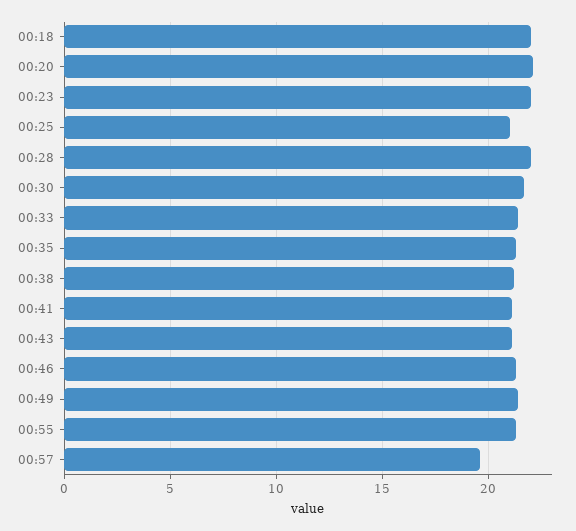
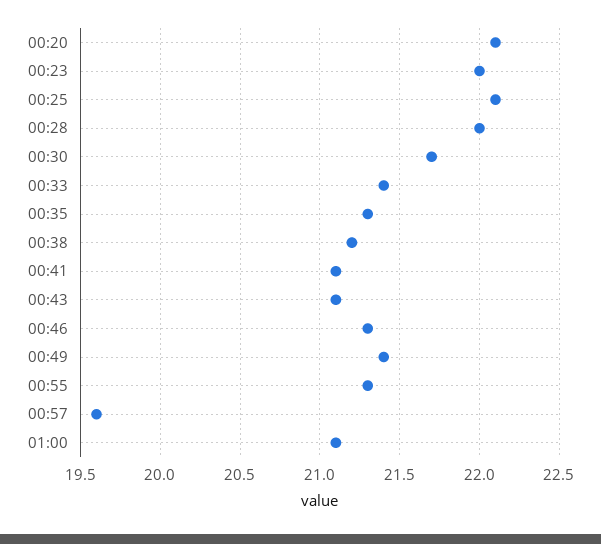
00:18: 22 -> none
00:25: 21 -> 22.1
01:00: none -> 21.1

